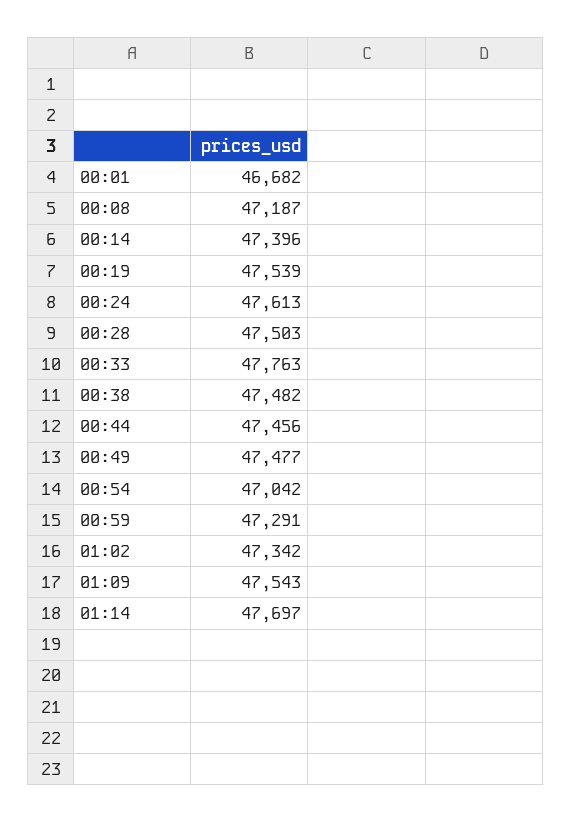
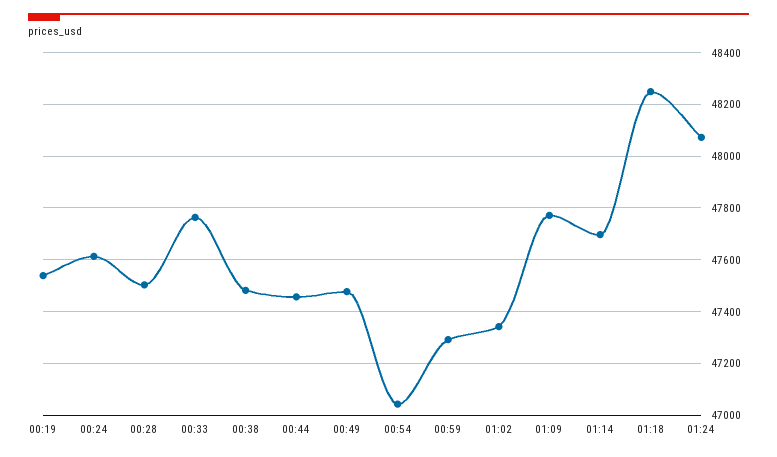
00:01: 46682 -> none
00:08: 47187 -> none
00:14: 47396 -> none
01:09: 47543 -> 47775
01:18: none -> 48250
01:24: none -> 48075

